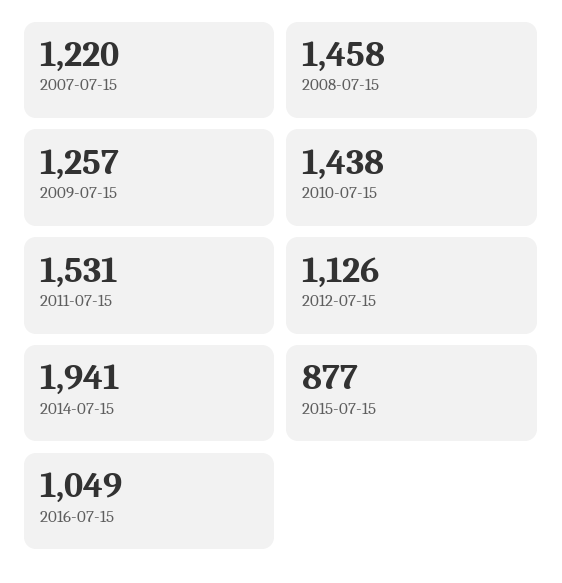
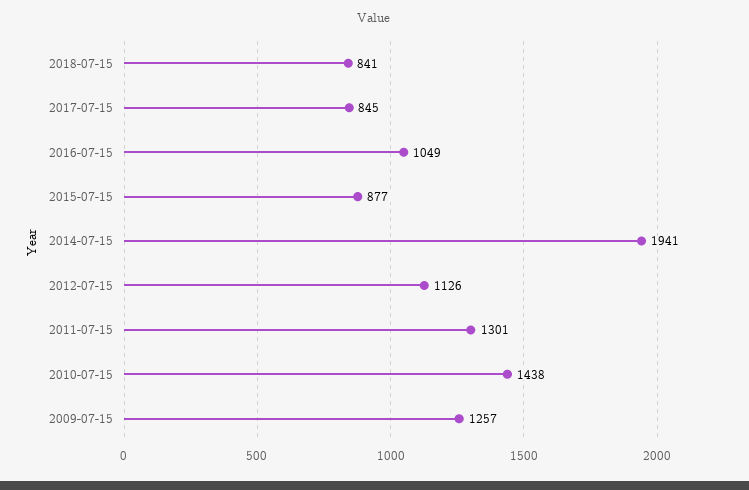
2007-07-15: 1220 -> none
2008-07-15: 1458 -> none
2011-07-15: 1531 -> 1301
2018-07-15: none -> 841
2017-07-15: none -> 845

